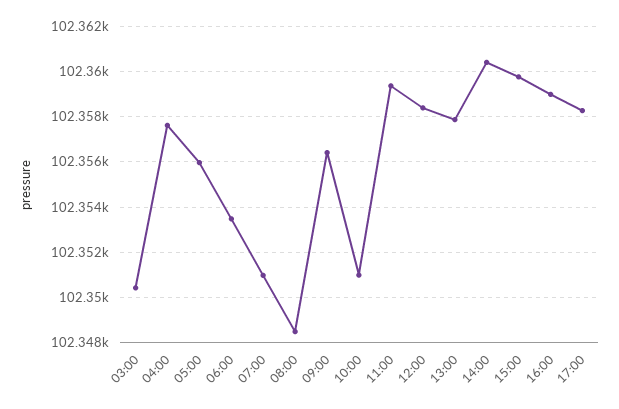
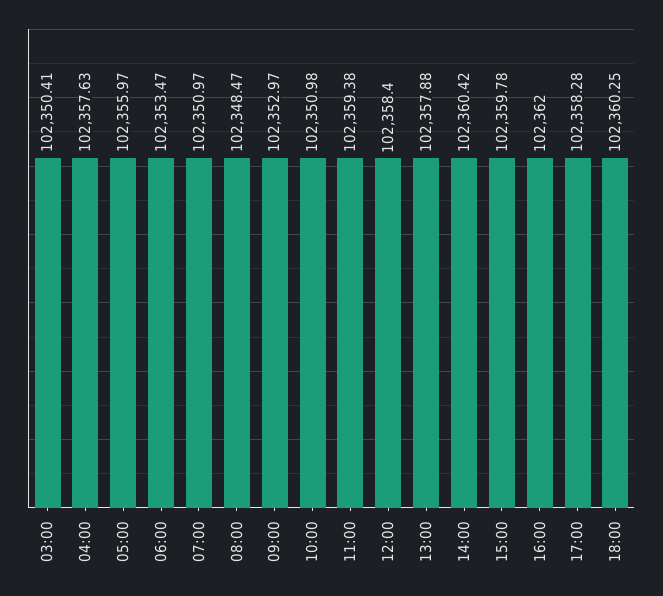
09:00: 102356.5 -> 102352.97
16:00: 102359 -> 102362
18:00: none -> 102360.25

